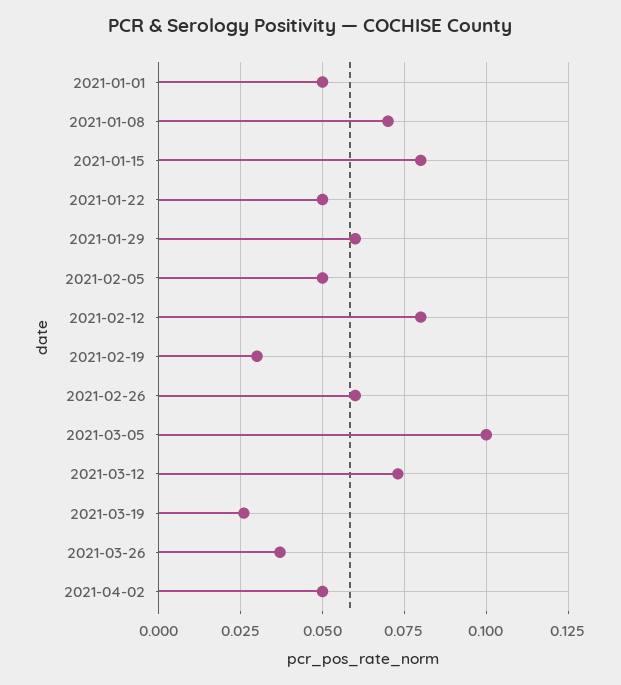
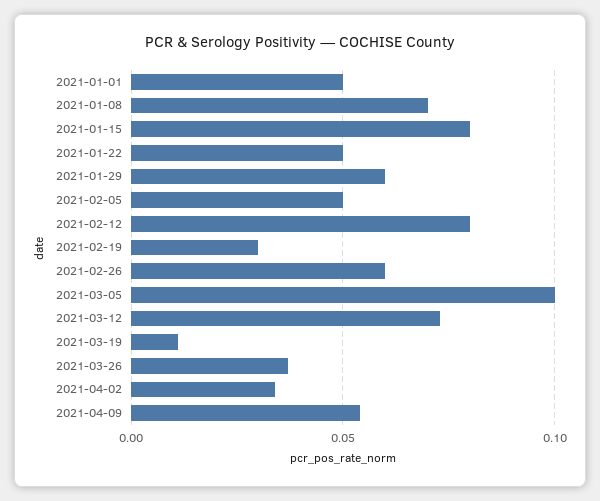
2021-03-19: 0.025 -> 0.01
2021-04-02: 0.05 -> 0.035
2021-04-09: none -> 0.055

